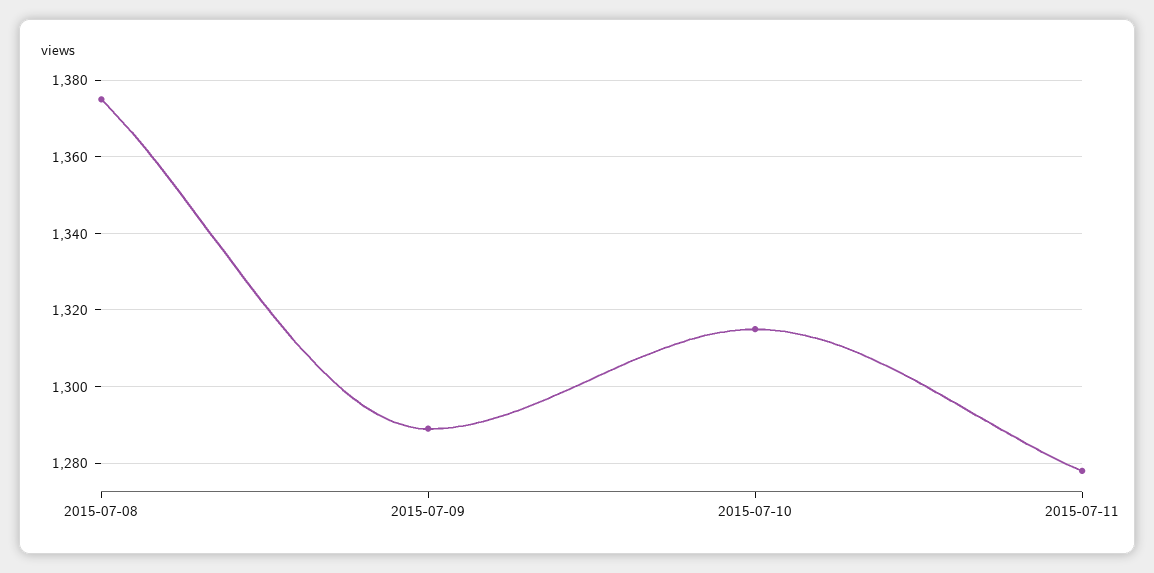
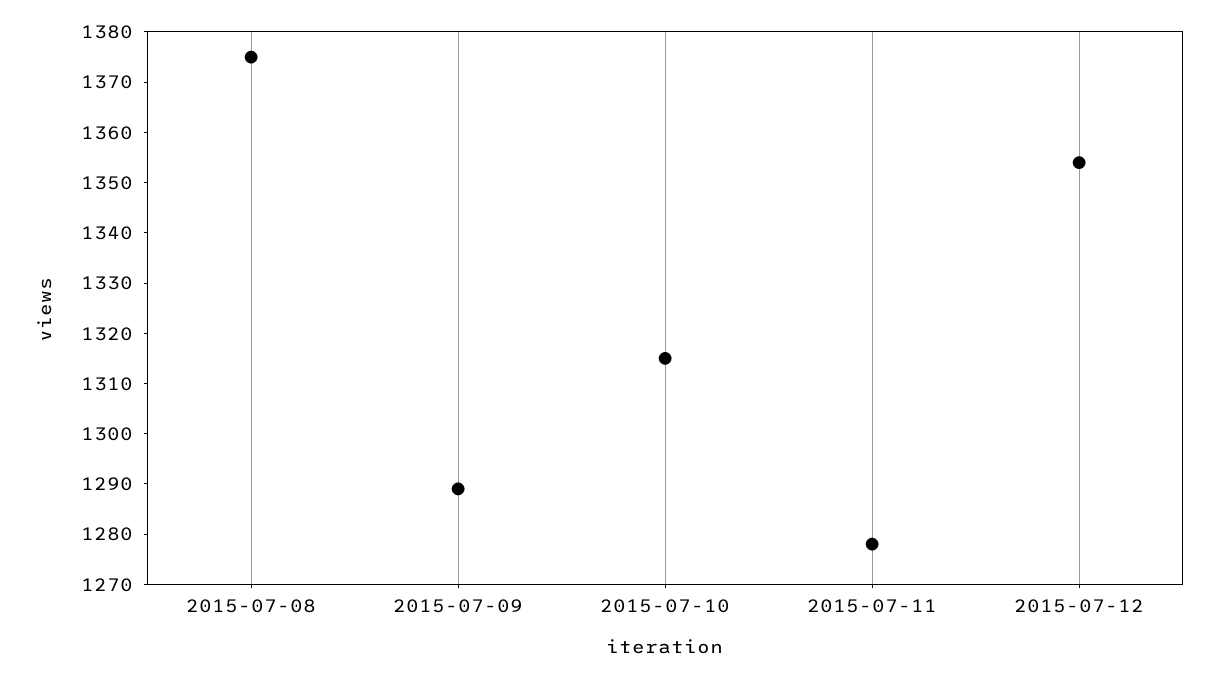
2015-07-12: none -> 1355

